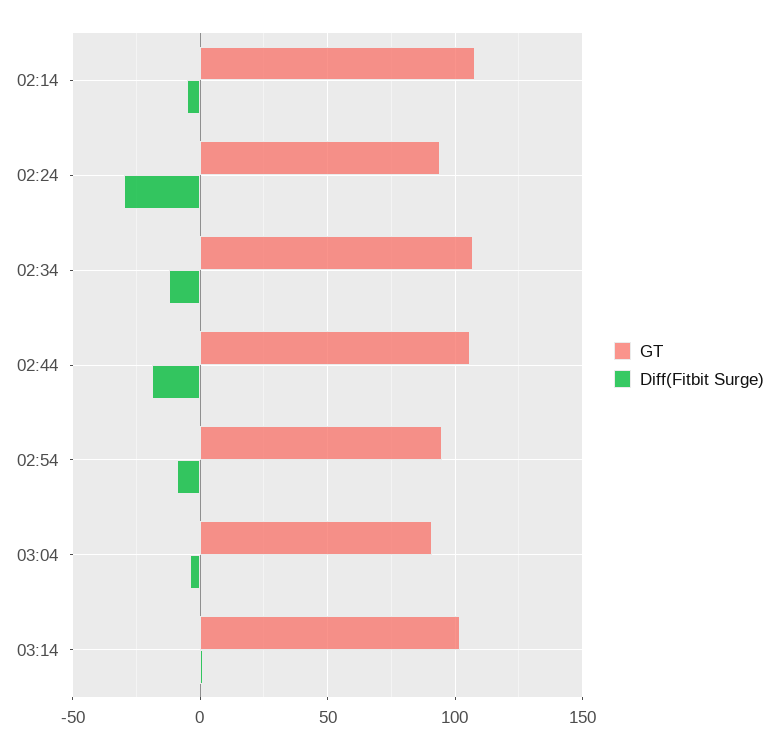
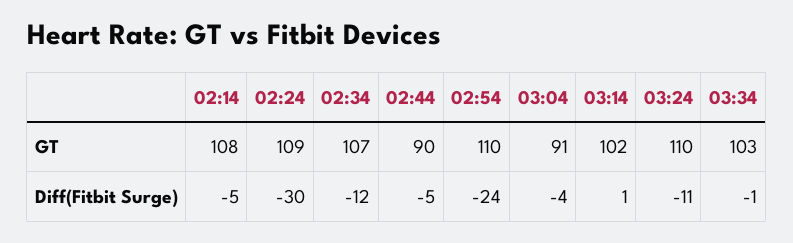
GT, 02:24: 95 -> 109
GT, 02:44: 105 -> 90
Diff(Fitbit Surge), 02:44: -20 -> -5
GT, 02:54: 95 -> 110
Diff(Fitbit Surge), 02:54: -10 -> -24
GT, 03:24: none -> 110
GT, 03:34: none -> 103
Diff(Fitbit Surge), 03:24: none -> -11
Diff(Fitbit Surge), 03:34: none -> -1

